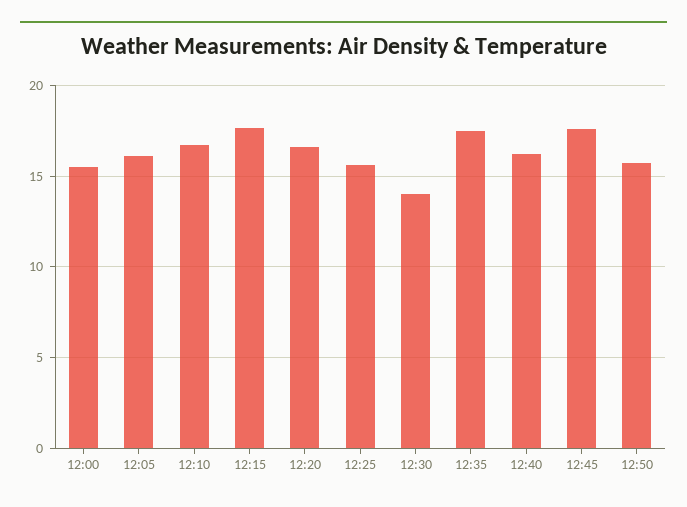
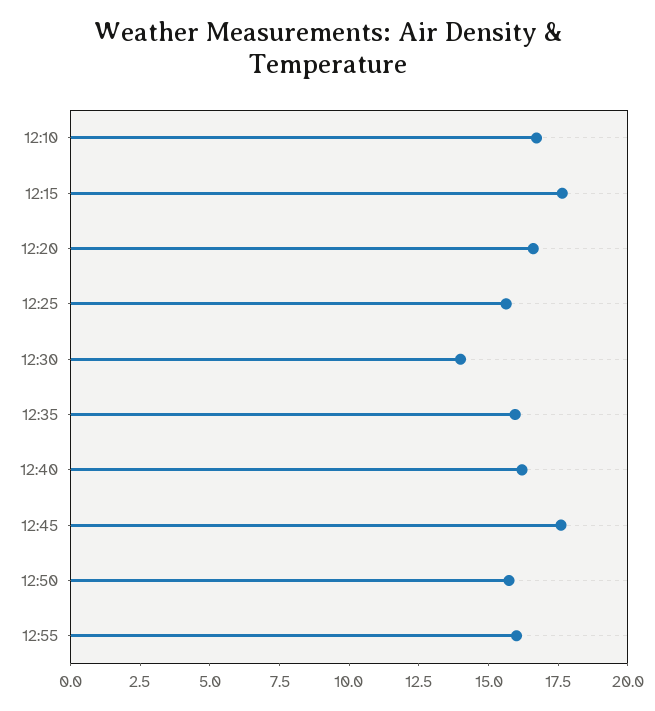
12:00: 15.5 -> none
12:05: 16 -> none
12:35: 17.5 -> 16
12:55: none -> 16

